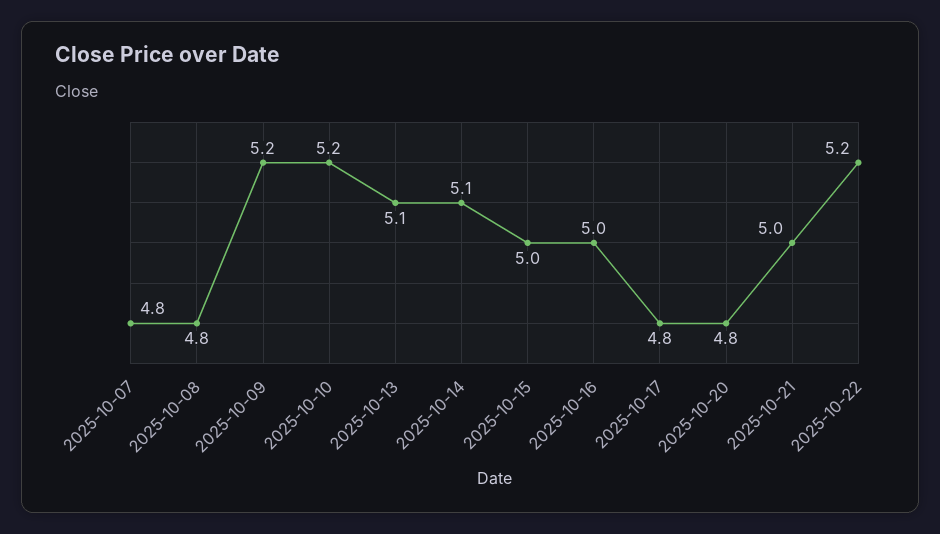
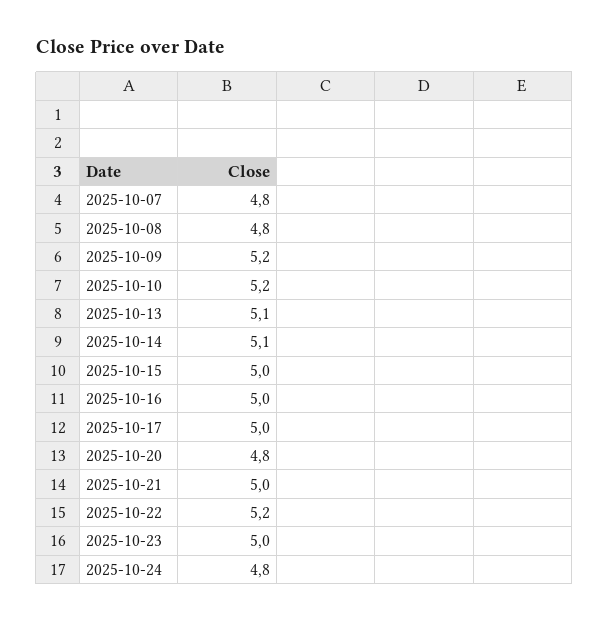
2025-10-17: 4.8 -> 5
2025-10-23: none -> 5
2025-10-24: none -> 4.8

